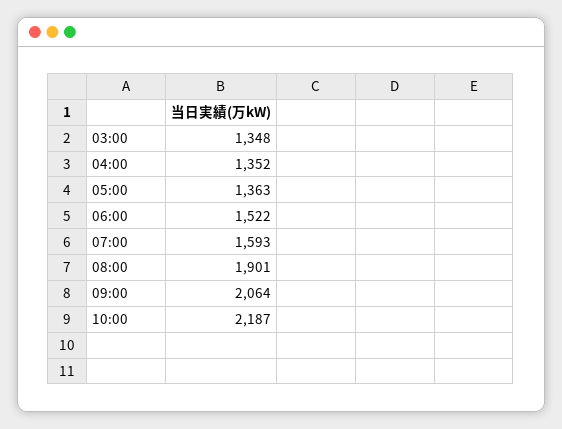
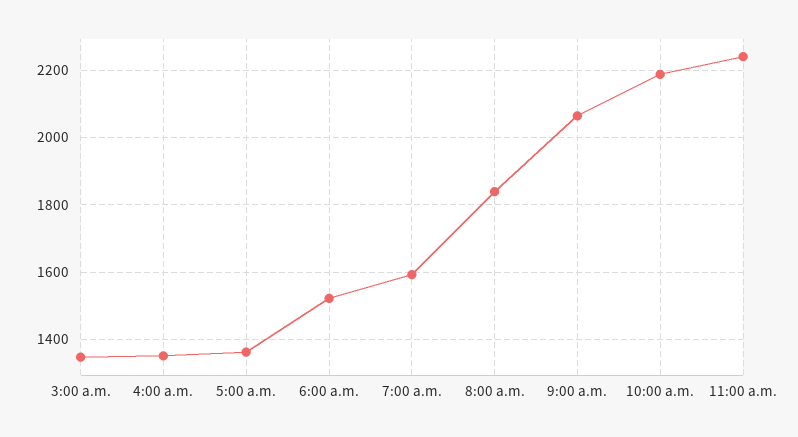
08:00: 1901 -> 1840
11:00 a.m.: none -> 2240

